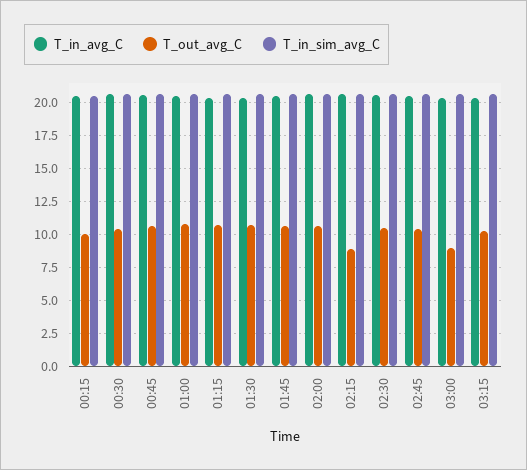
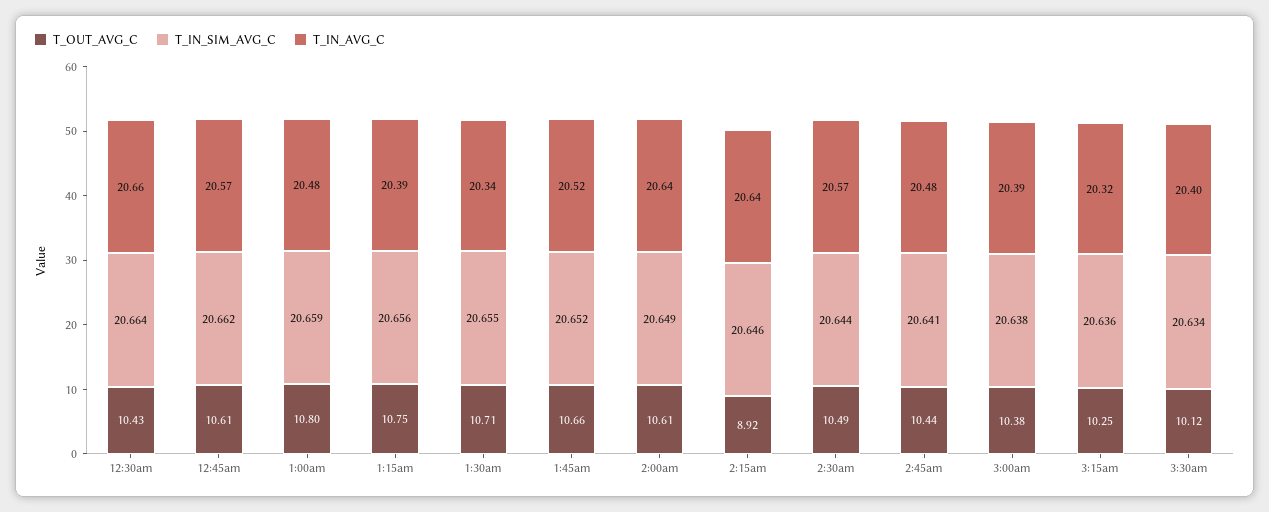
T_in_avg_C, 00:15: 20.5 -> none
T_out_avg_C, 00:15: 10 -> none
T_in_sim_avg_C, 00:15: 20.5 -> none
T_out_avg_C, 03:00: 9 -> 10.38
T_out_avg_C, 3:30am: none -> 10.12
T_in_sim_avg_C, 3:30am: none -> 20.634
T_in_avg_C, 3:30am: none -> 20.4

